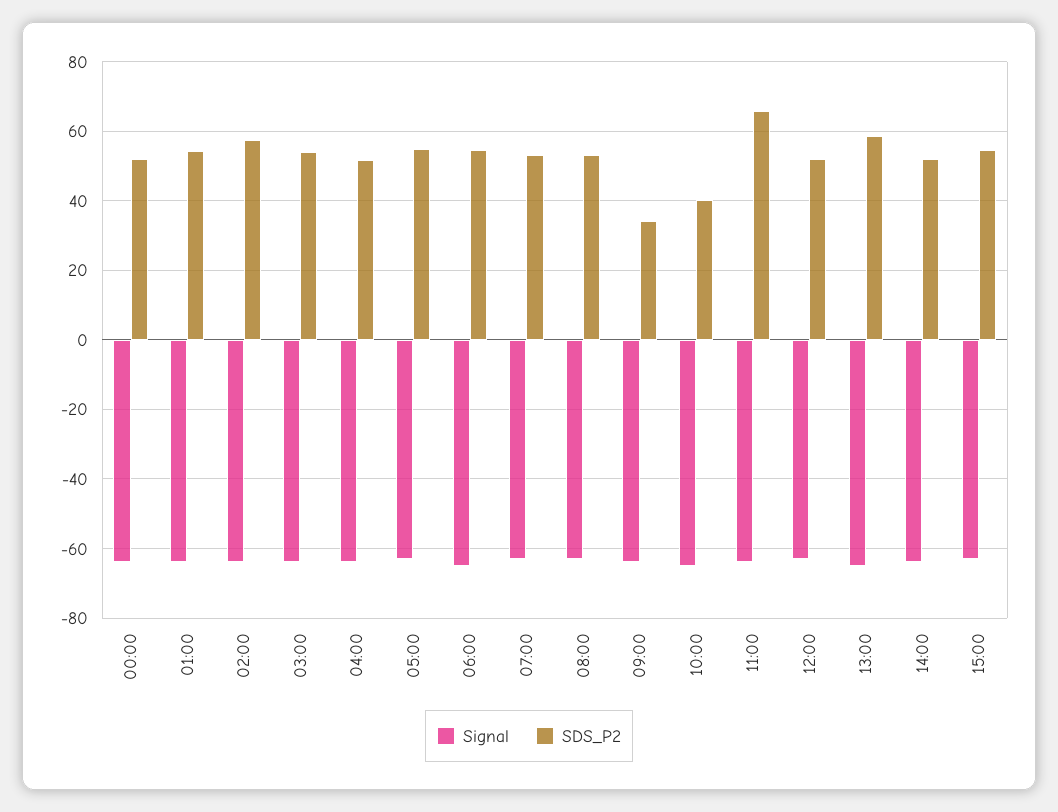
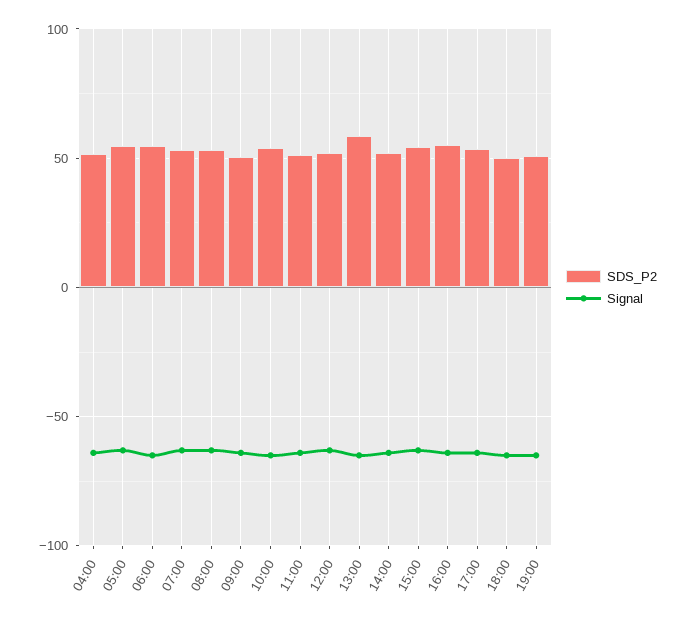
Signal, 00:00: -64 -> none
SDS_P2, 00:00: 52 -> none
Signal, 01:00: -64 -> none
SDS_P2, 01:00: 54 -> none
Signal, 02:00: -64 -> none
SDS_P2, 02:00: 58 -> none
Signal, 03:00: -64 -> none
SDS_P2, 03:00: 54 -> none
SDS_P2, 09:00: 34 -> 50
SDS_P2, 10:00: 40 -> 55
SDS_P2, 11:00: 66 -> 50
SDS_P2, 16:00: none -> 55
Signal, 16:00: none -> -65
SDS_P2, 17:00: none -> 55
Signal, 17:00: none -> -65
SDS_P2, 18:00: none -> 50
Signal, 18:00: none -> -65
SDS_P2, 19:00: none -> 50
Signal, 19:00: none -> -65

